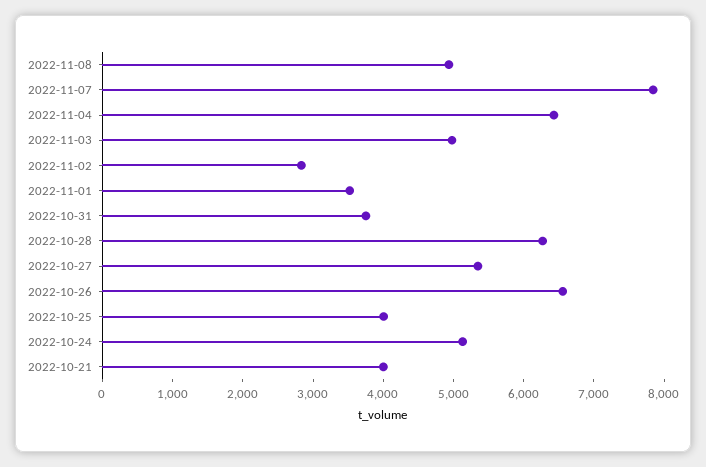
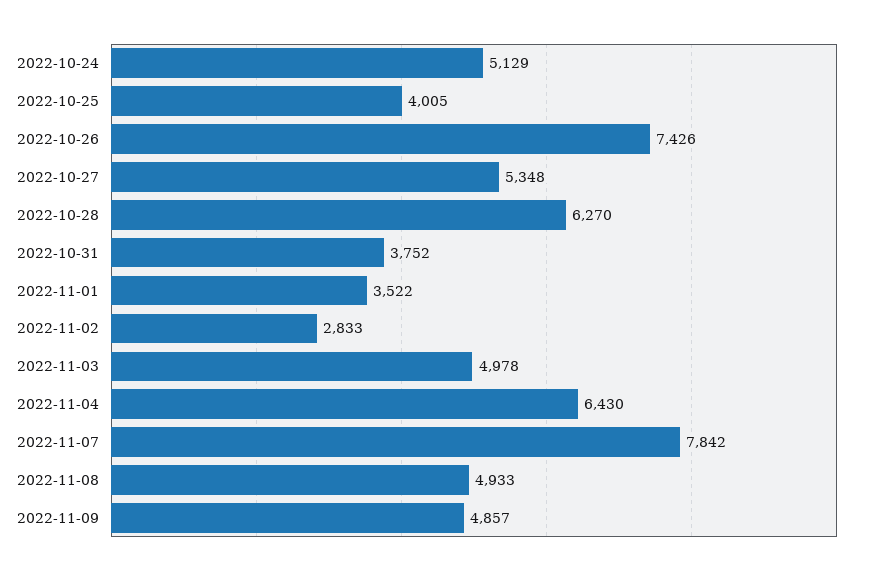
2022-10-26: 6600 -> 7426
2022-10-21: 4000 -> none
2022-11-09: none -> 4857

